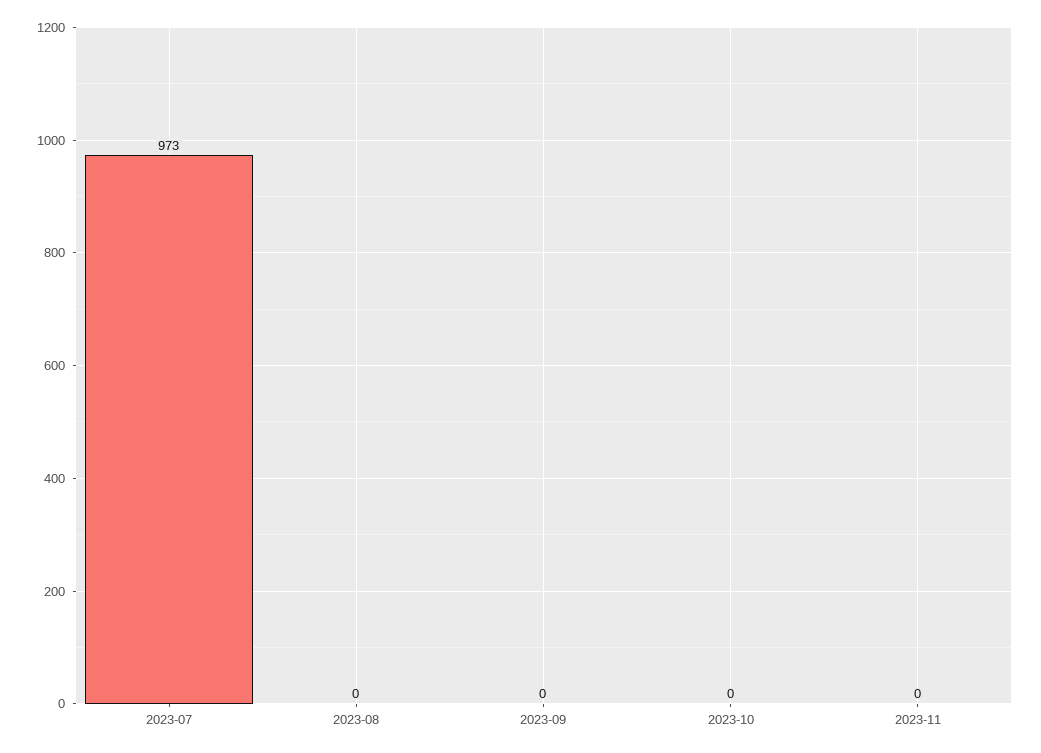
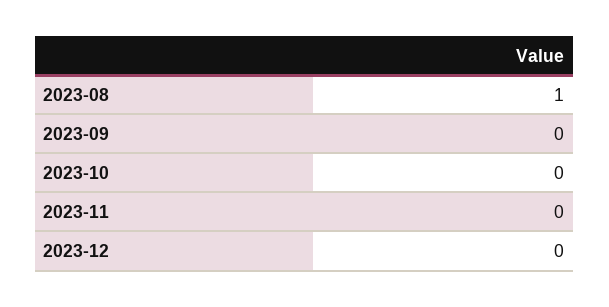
2023-07: 973 -> none
2023-08: 0 -> 1
2023-12: none -> 0

